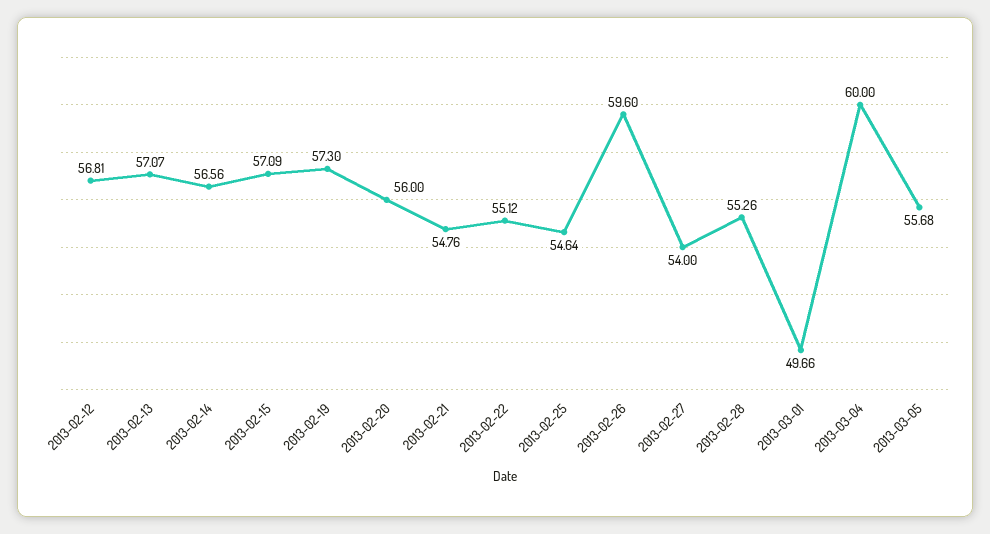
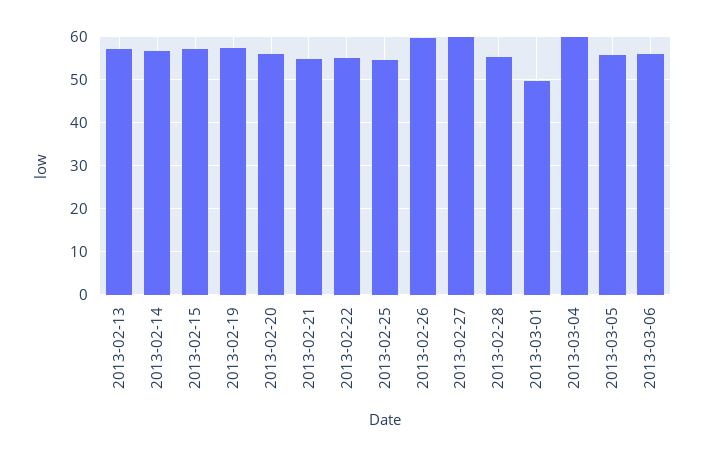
2013-02-12: 56.81 -> none
2013-02-27: 54 -> 60
2013-03-06: none -> 56

